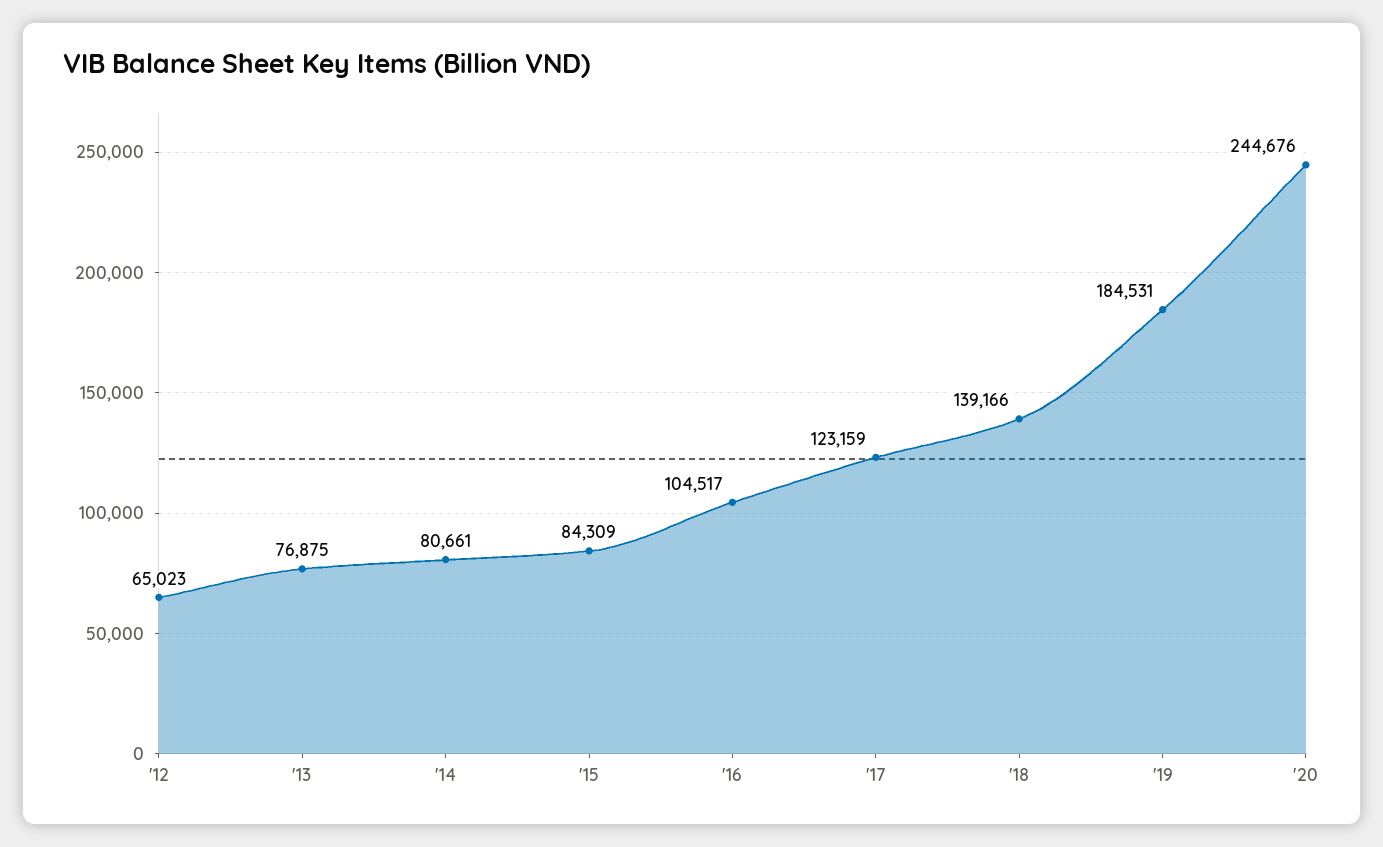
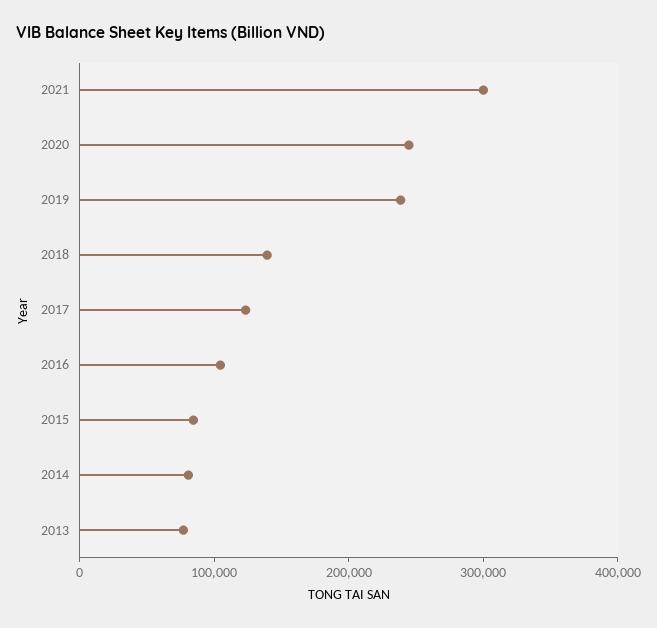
'12: 65023 -> none
'19: 184531 -> 240000
2021: none -> 300000

